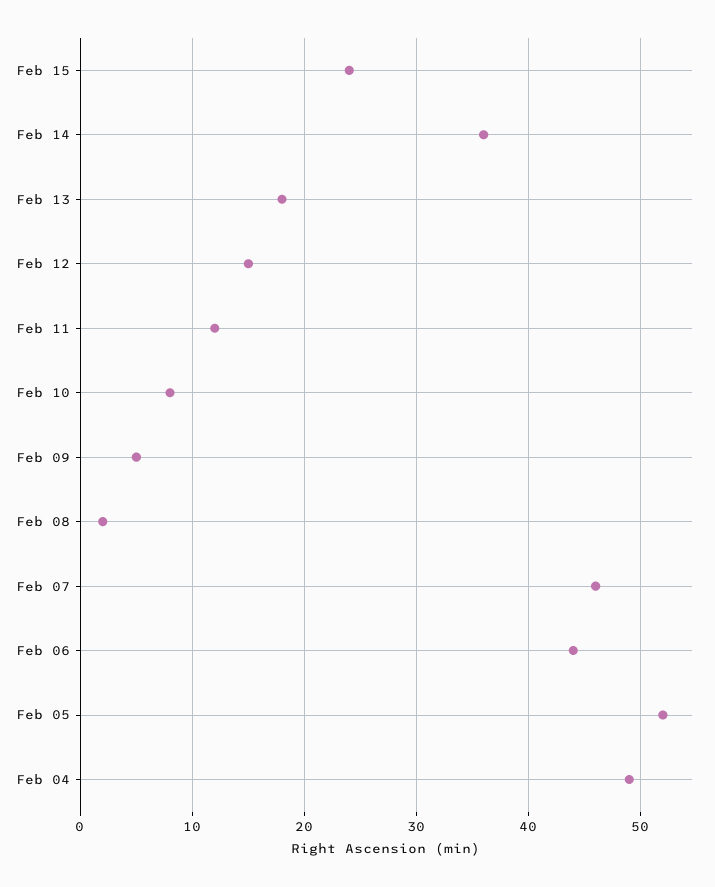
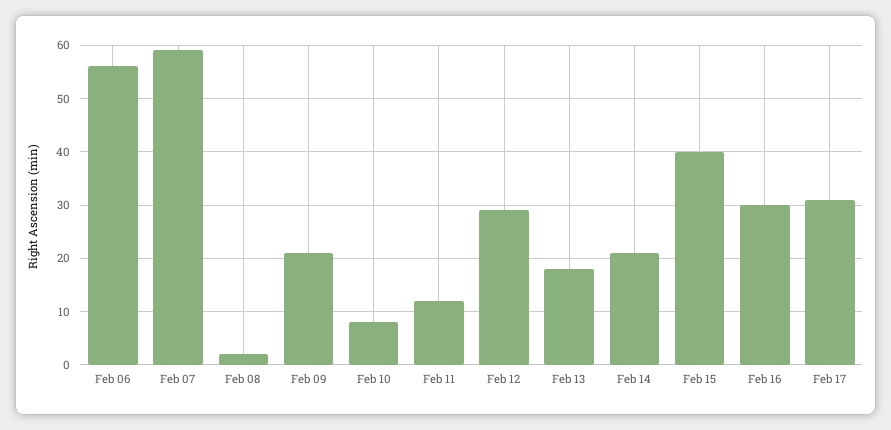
Feb 15: 24 -> 40
Feb 14: 36 -> 20
Feb 12: 15 -> 30
Feb 09: 5 -> 20
Feb 07: 46 -> 60
Feb 06: 44 -> 55
Feb 05: 52 -> none
Feb 04: 49 -> none
Feb 16: none -> 30
Feb 17: none -> 30

